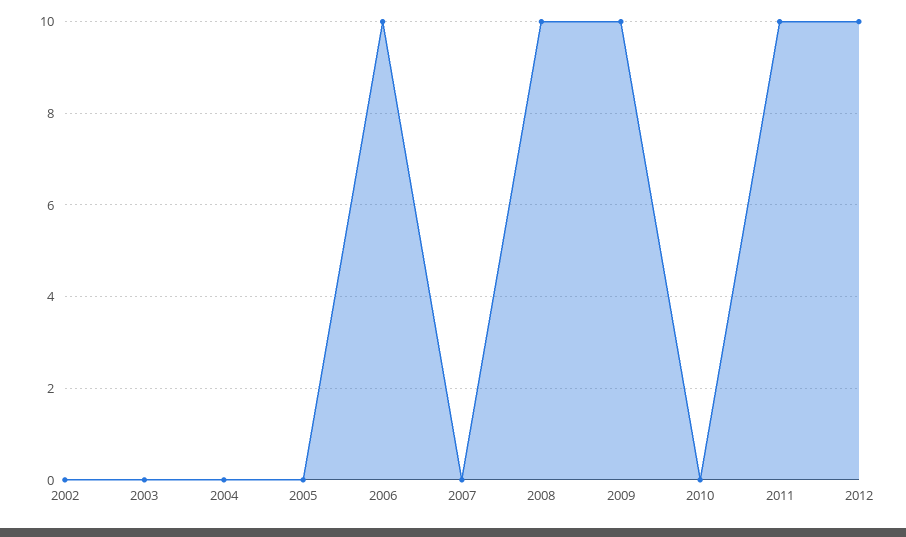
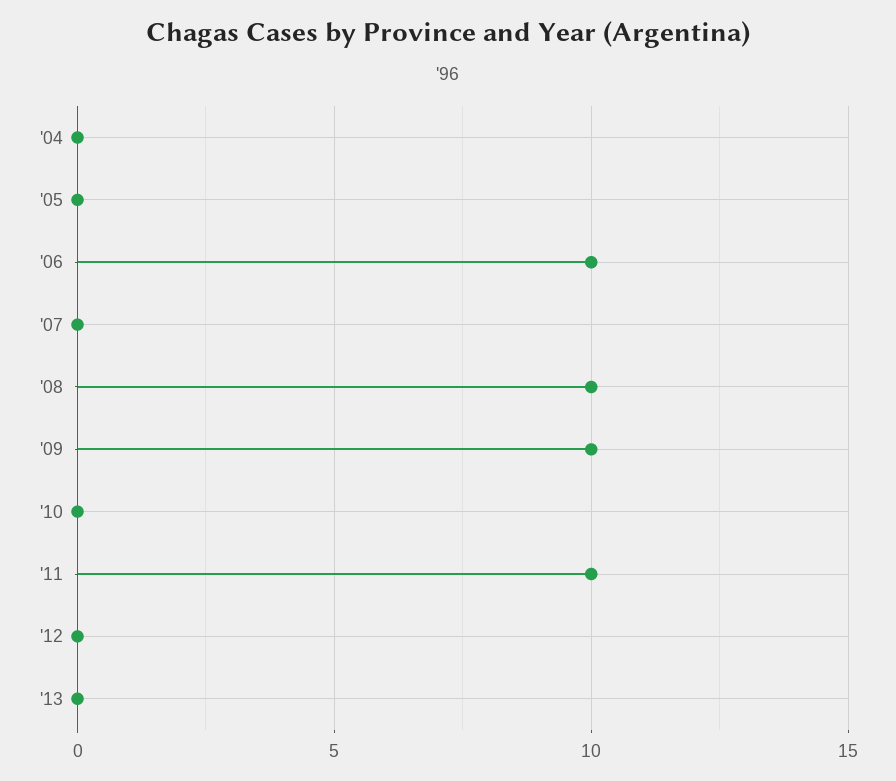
2002: 0 -> none
2003: 0 -> none
2012: 10 -> 0
'13: none -> 0

